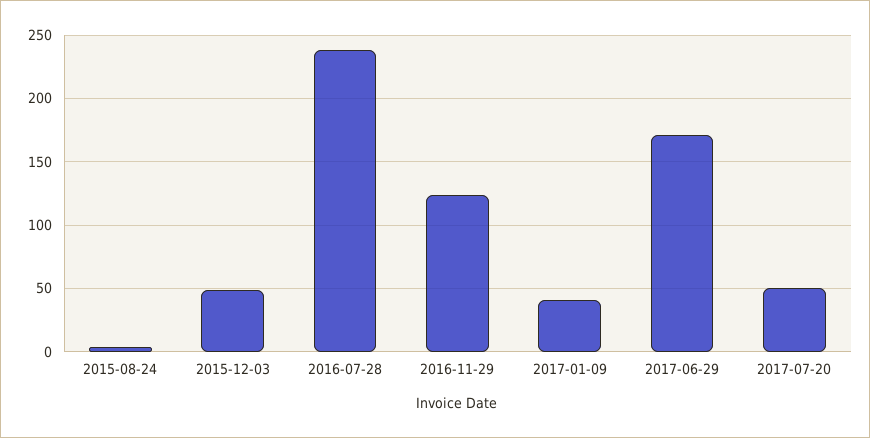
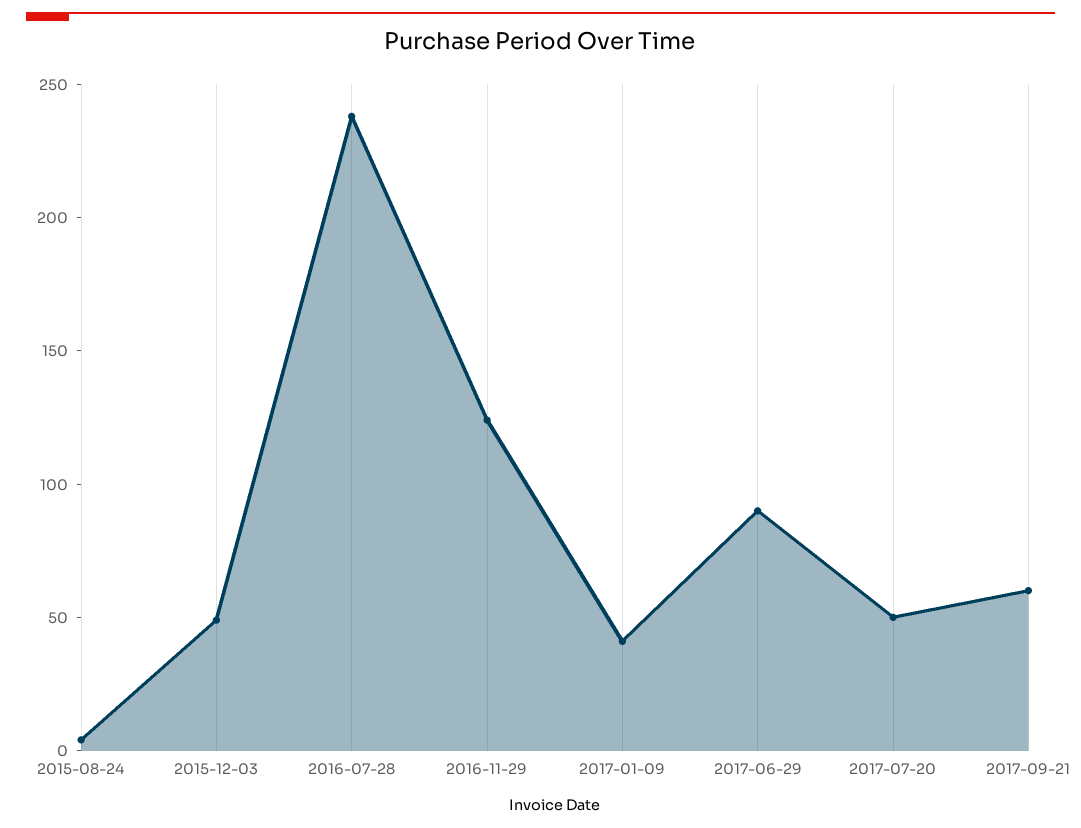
2017-06-29: 170 -> 90
2017-09-21: none -> 60

